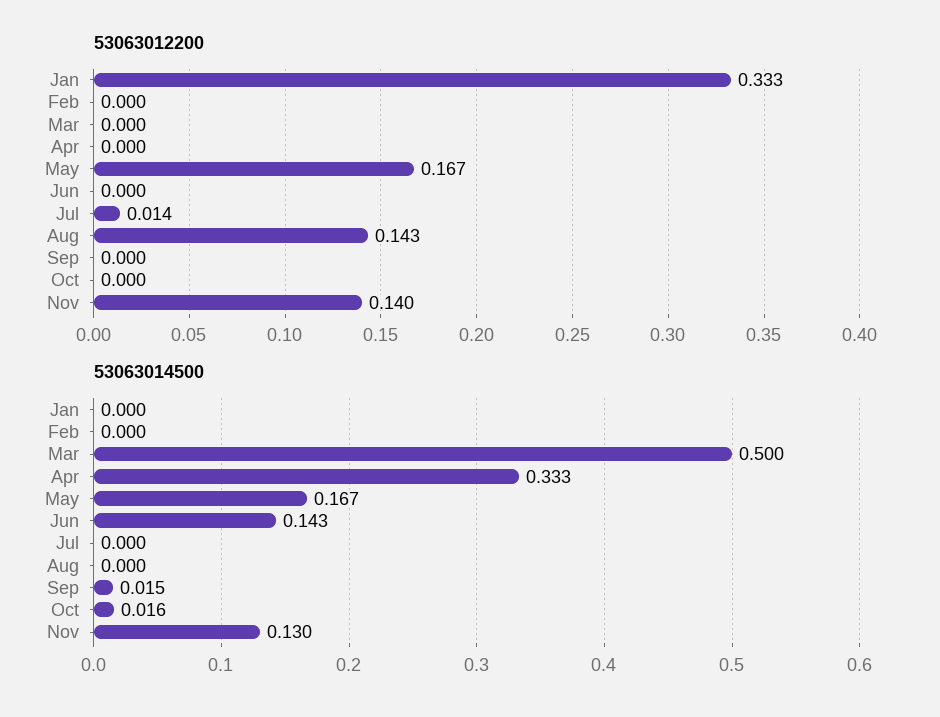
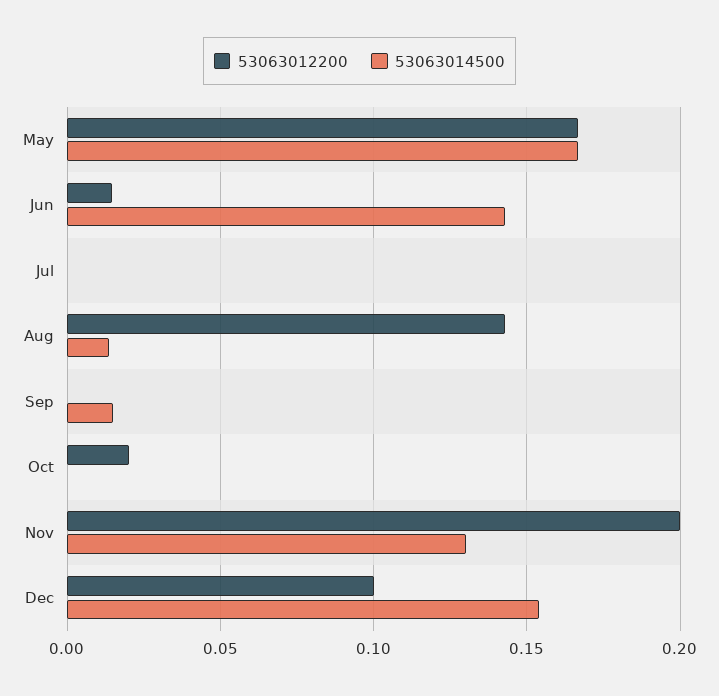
53063012200, Jan: 0.333 -> none
53063012200, Feb: 0 -> none
53063012200, Mar: 0 -> none
53063012200, Apr: 0 -> none
53063012200, Jun: 0 -> 0.015
53063012200, Jul: 0.014 -> 0
53063012200, Oct: 0 -> 0.02
53063012200, Nov: 0.14 -> 0.2
53063014500, Jan: 0 -> none
53063014500, Feb: 0 -> none
53063014500, Mar: 0.5 -> none
53063014500, Apr: 0.333 -> none
53063014500, Aug: 0 -> 0.015
53063014500, Oct: 0.016 -> 0
53063012200, Dec: none -> 0.1
53063014500, Dec: none -> 0.155

